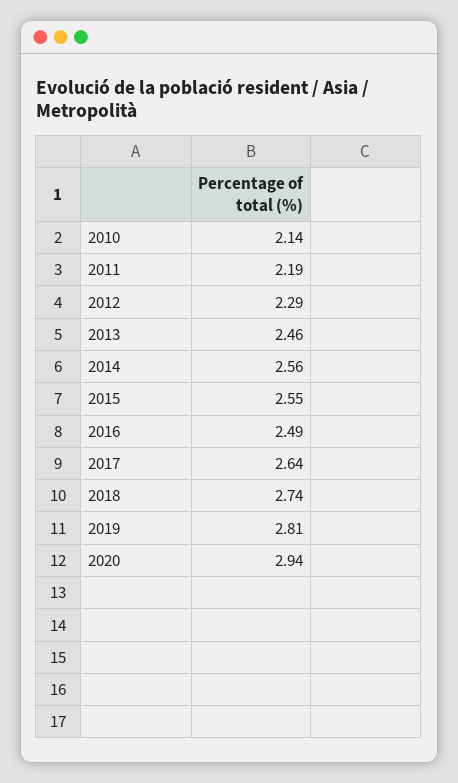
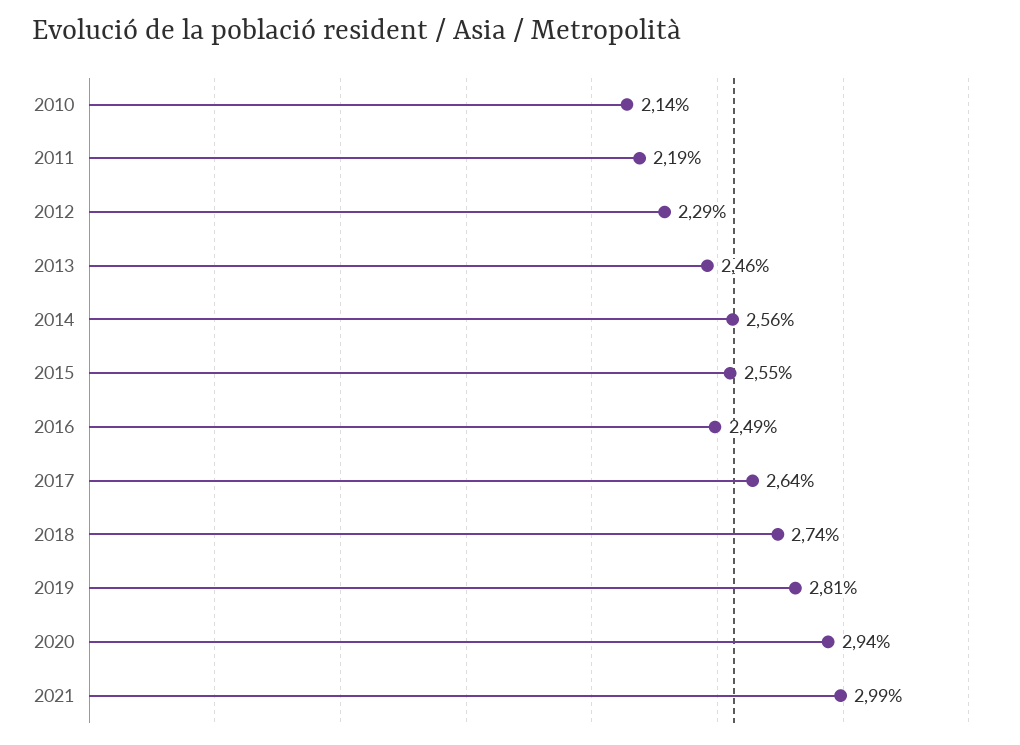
2021: none -> 2.99

